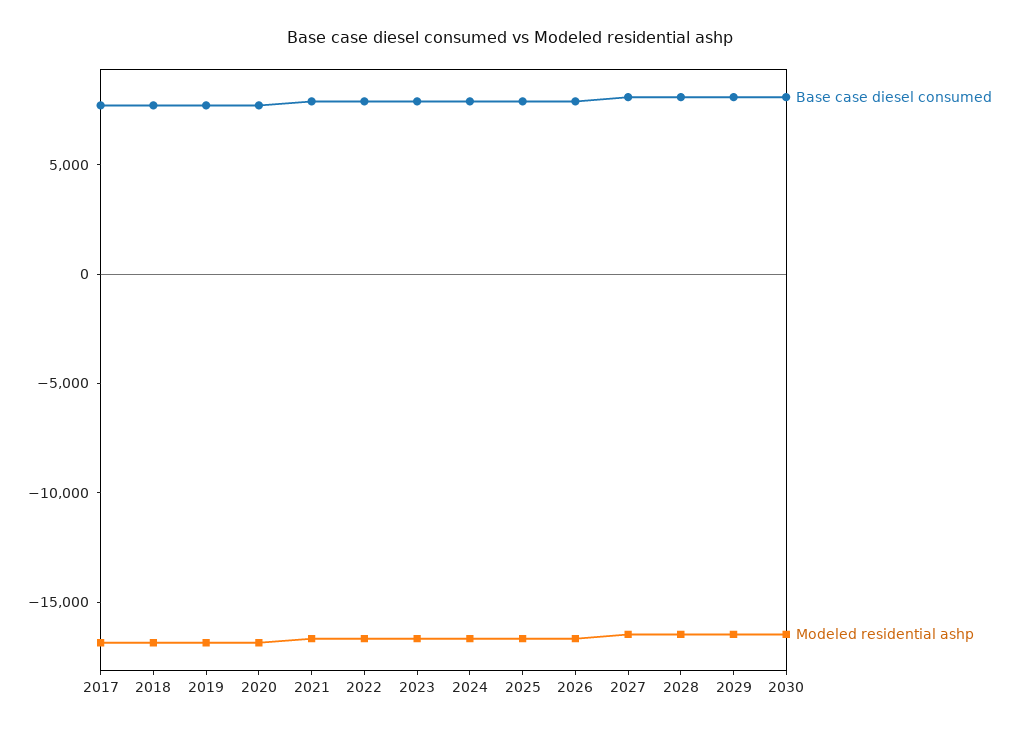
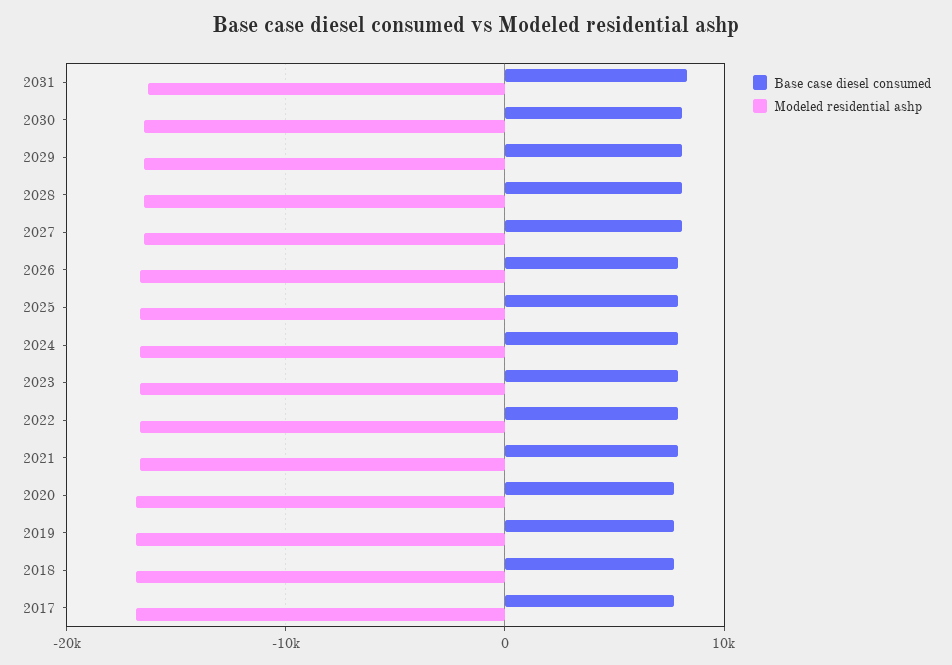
Base case diesel consumed, 2031: none -> 8000
Modeled residential ashp, 2031: none -> -16000

